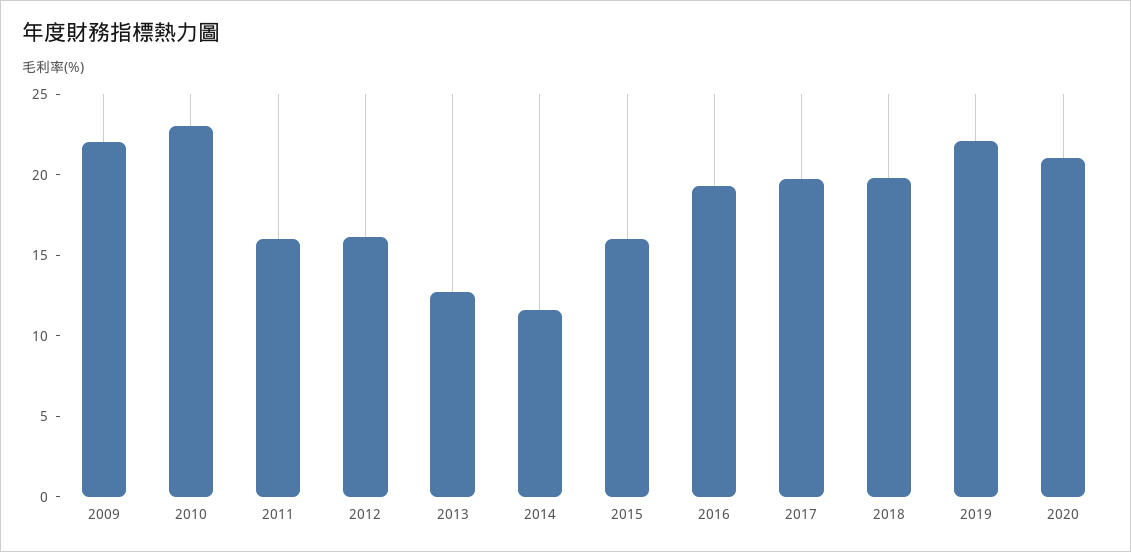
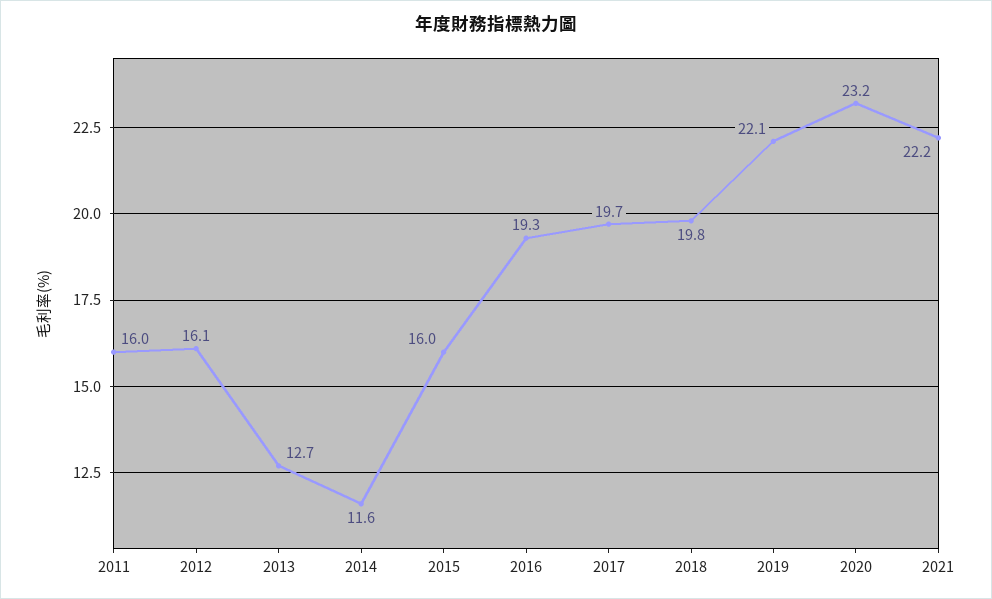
2009: 22 -> none
2010: 23 -> none
2020: 21 -> 23.2
2021: none -> 22.2

